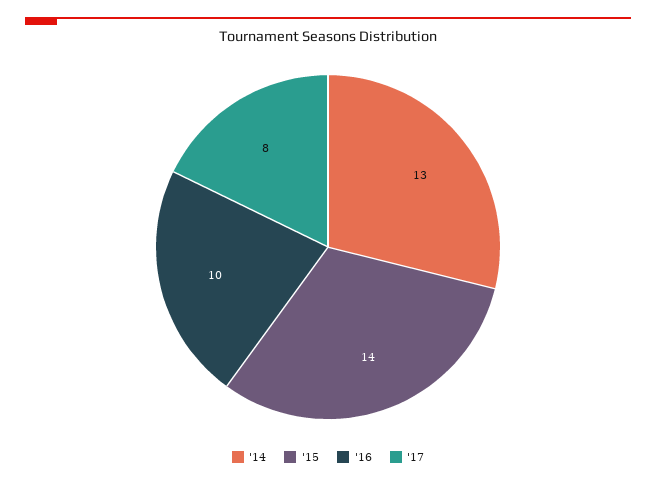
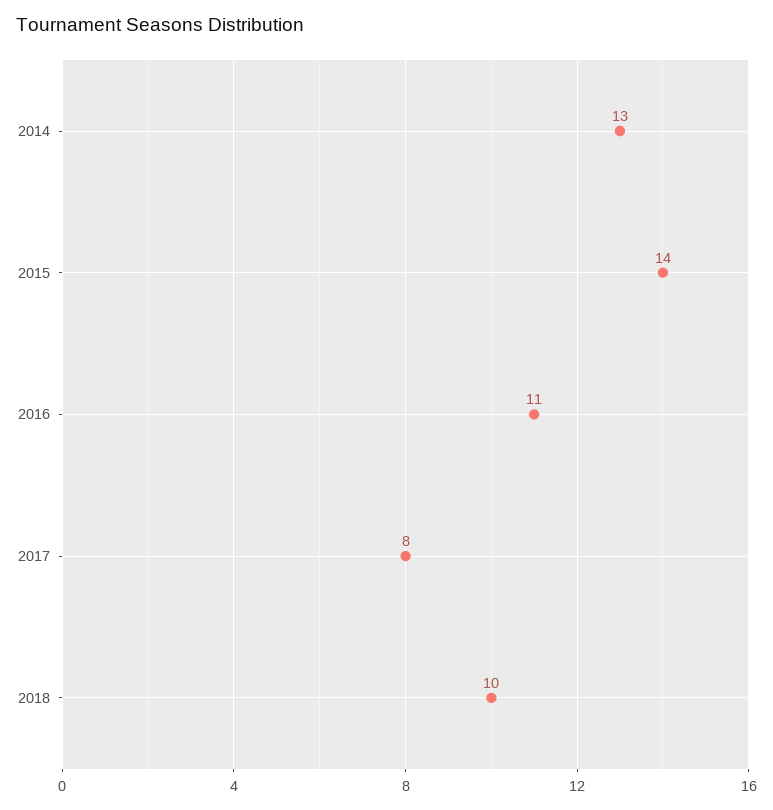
'16: 10 -> 11
2018: none -> 10

